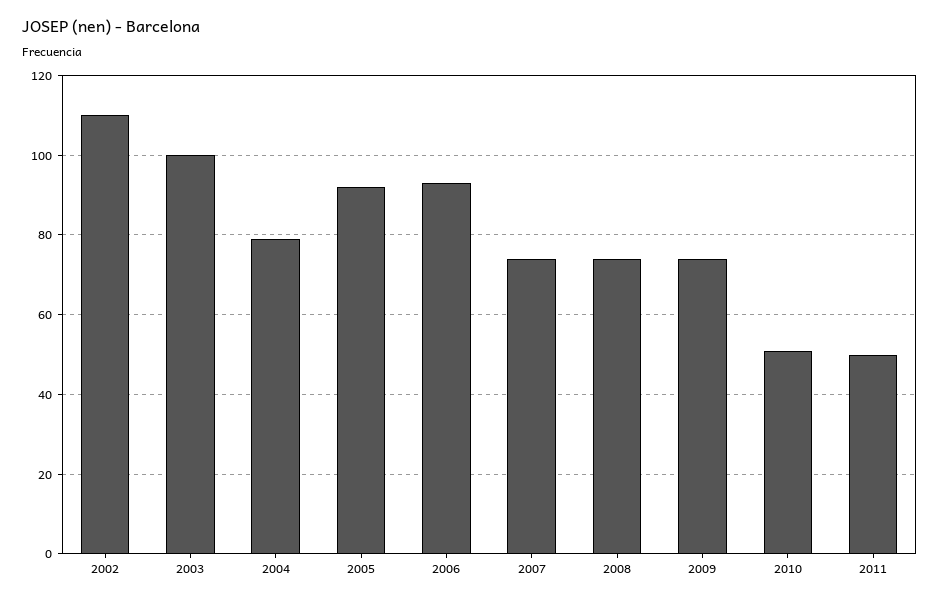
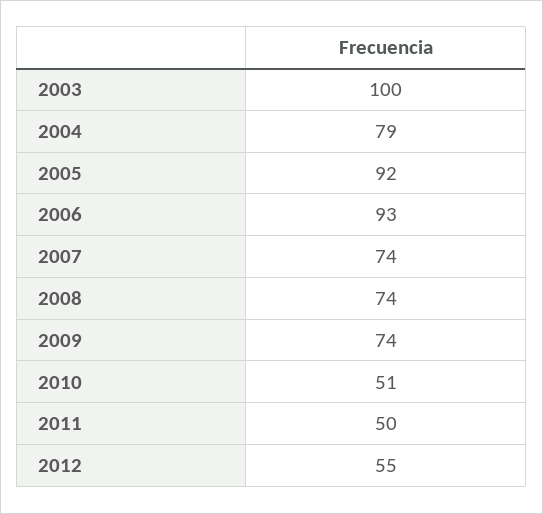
2002: 110 -> none
2012: none -> 55

